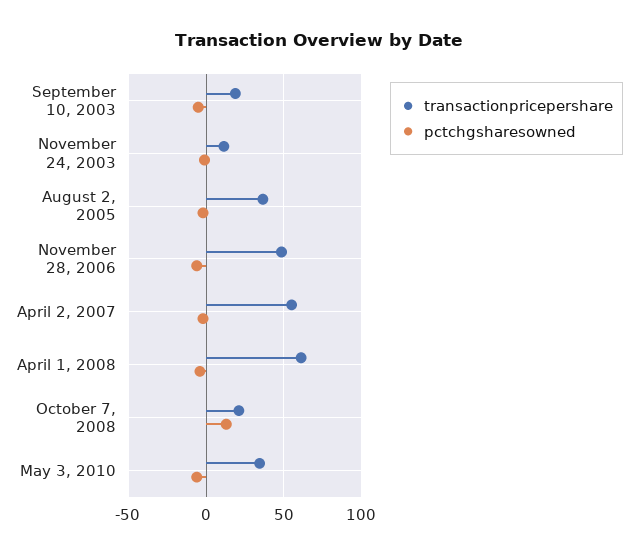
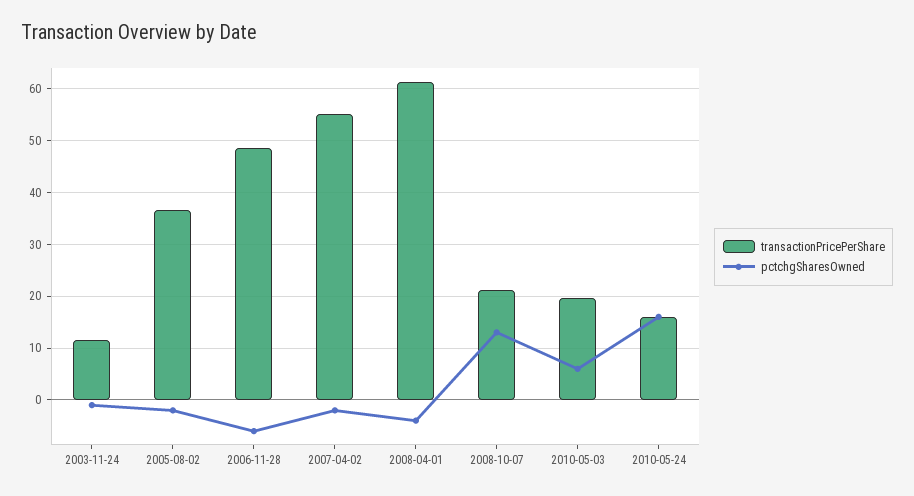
transactionpricepershare, September 10, 2003: 20 -> none
pctchgsharesowned, September 10, 2003: -5 -> none
transactionpricepershare, May 3, 2010: 35 -> 20
pctchgsharesowned, May 3, 2010: -5 -> 6
transactionpricepershare, 2010-05-24: none -> 16
pctchgsharesowned, 2010-05-24: none -> 16

